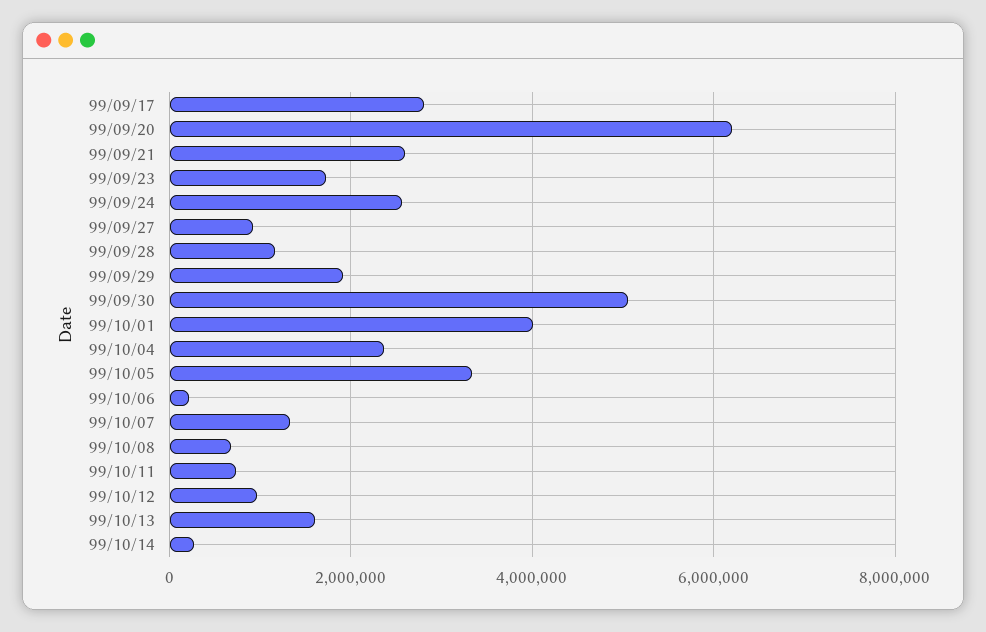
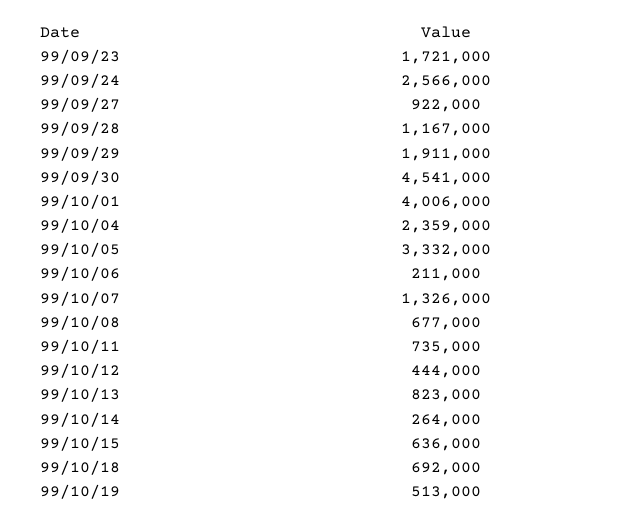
99/09/17: 2800000 -> none
99/09/20: 6200000 -> none
99/09/21: 2600000 -> none
99/09/30: 5000000 -> 4541000
99/10/12: 1000000 -> 444000
99/10/13: 1600000 -> 823000
99/10/15: none -> 636000
99/10/18: none -> 692000
99/10/19: none -> 513000

